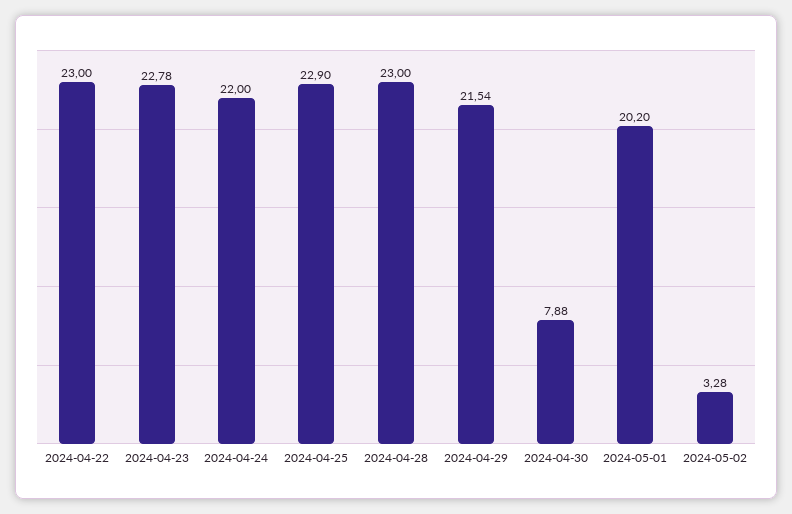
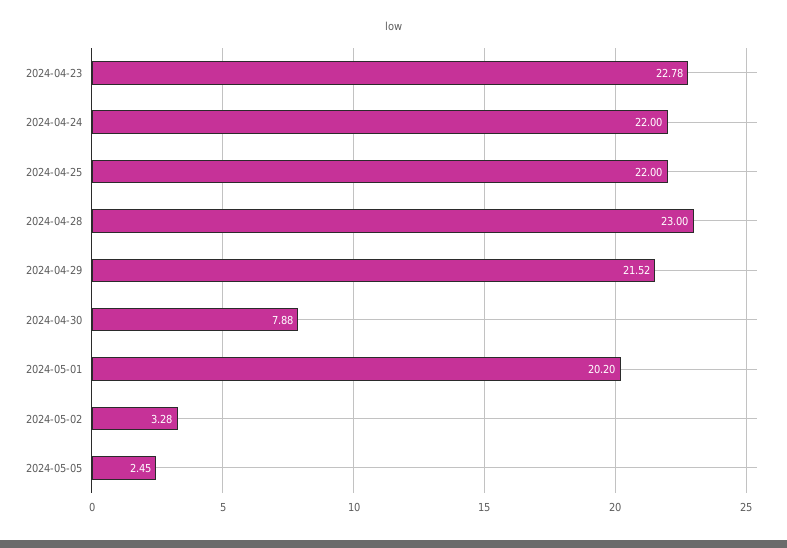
2024-04-22: 23 -> none
2024-04-25: 22.9 -> 22
2024-04-29: 21.54 -> 21.52
2024-05-05: none -> 2.45

